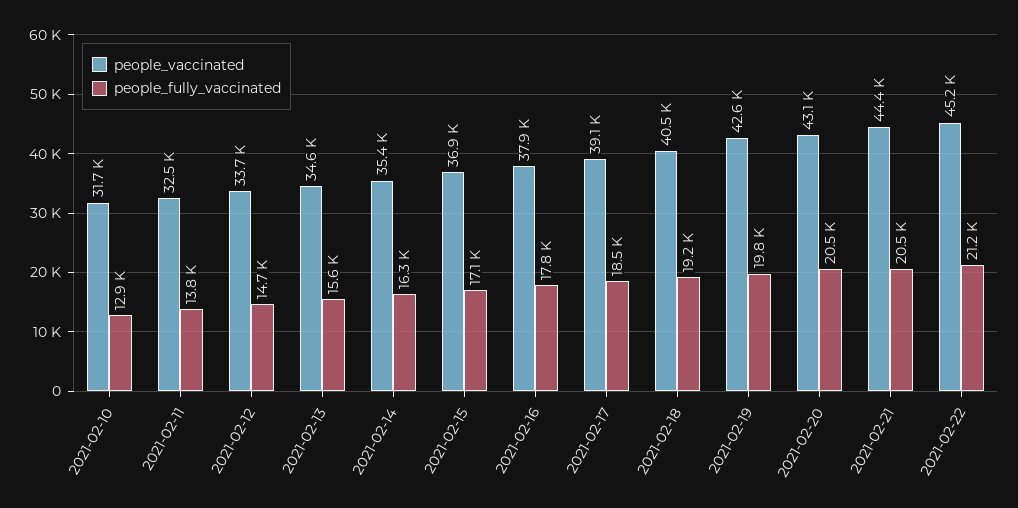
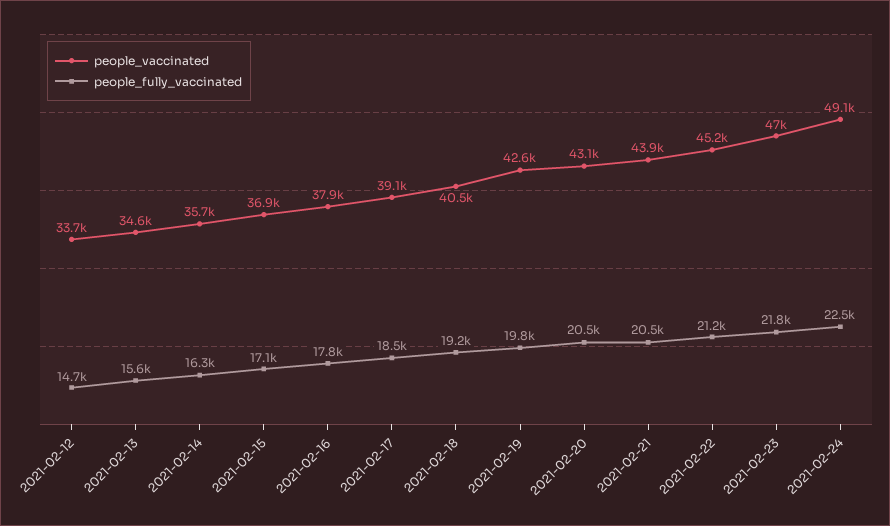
people_vaccinated, 2021-02-10: 31700 -> none
people_fully_vaccinated, 2021-02-10: 12900 -> none
people_vaccinated, 2021-02-11: 32500 -> none
people_fully_vaccinated, 2021-02-11: 13800 -> none
people_vaccinated, 2021-02-14: 35400 -> 35700
people_vaccinated, 2021-02-21: 44400 -> 43900
people_vaccinated, 2021-02-23: none -> 47000
people_fully_vaccinated, 2021-02-23: none -> 21800
people_vaccinated, 2021-02-24: none -> 49100
people_fully_vaccinated, 2021-02-24: none -> 22500

